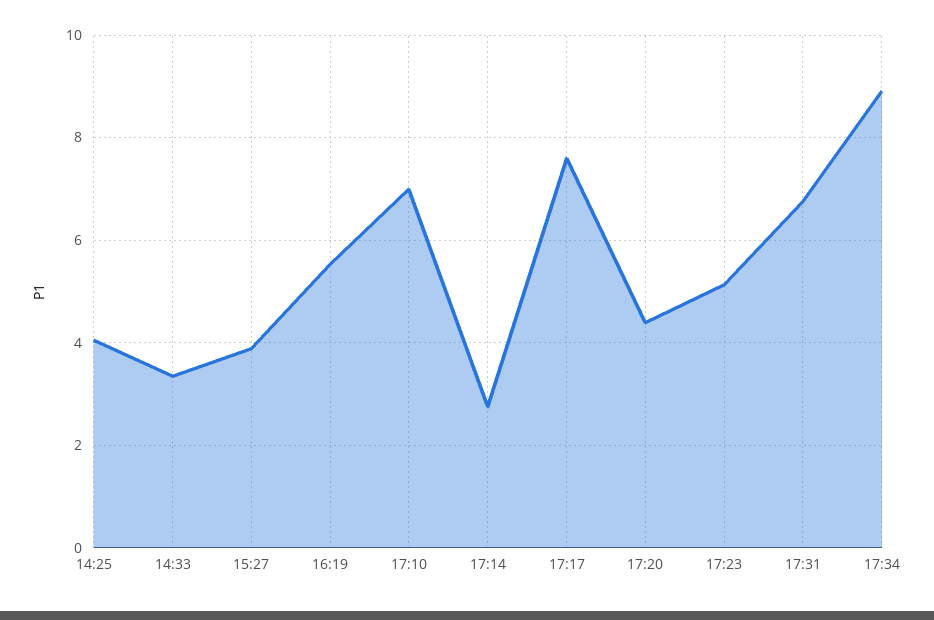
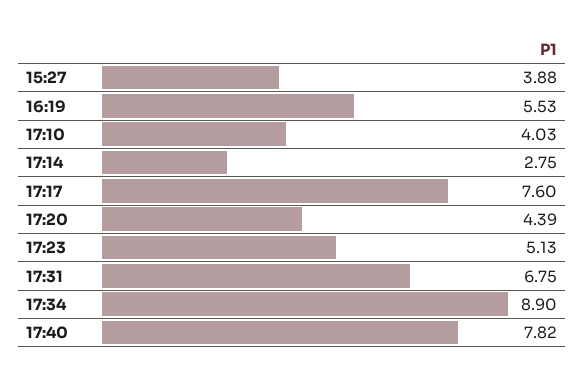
14:25: 4 -> none
14:33: 3.4 -> none
17:10: 7 -> 4.03
17:40: none -> 7.82

